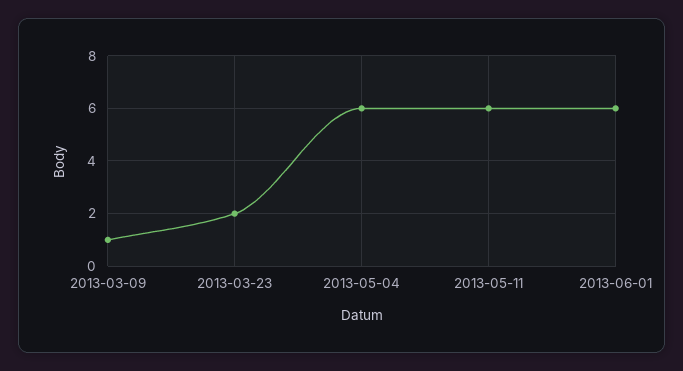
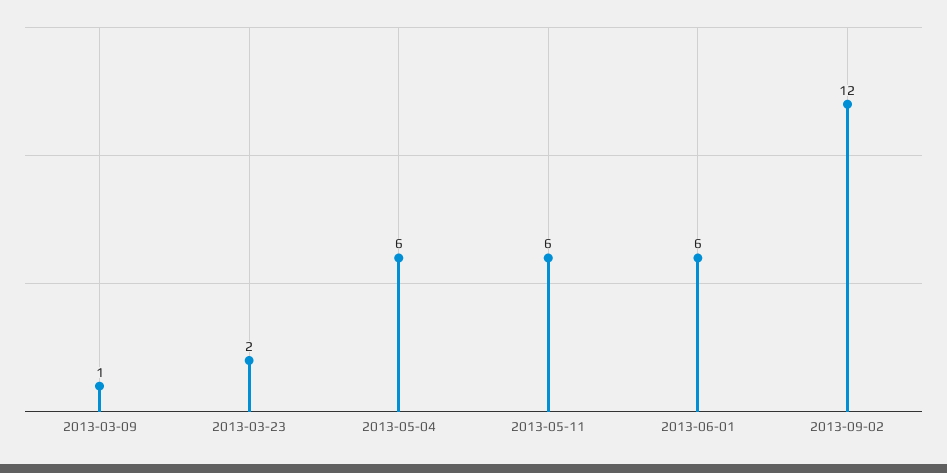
2013-09-02: none -> 12

